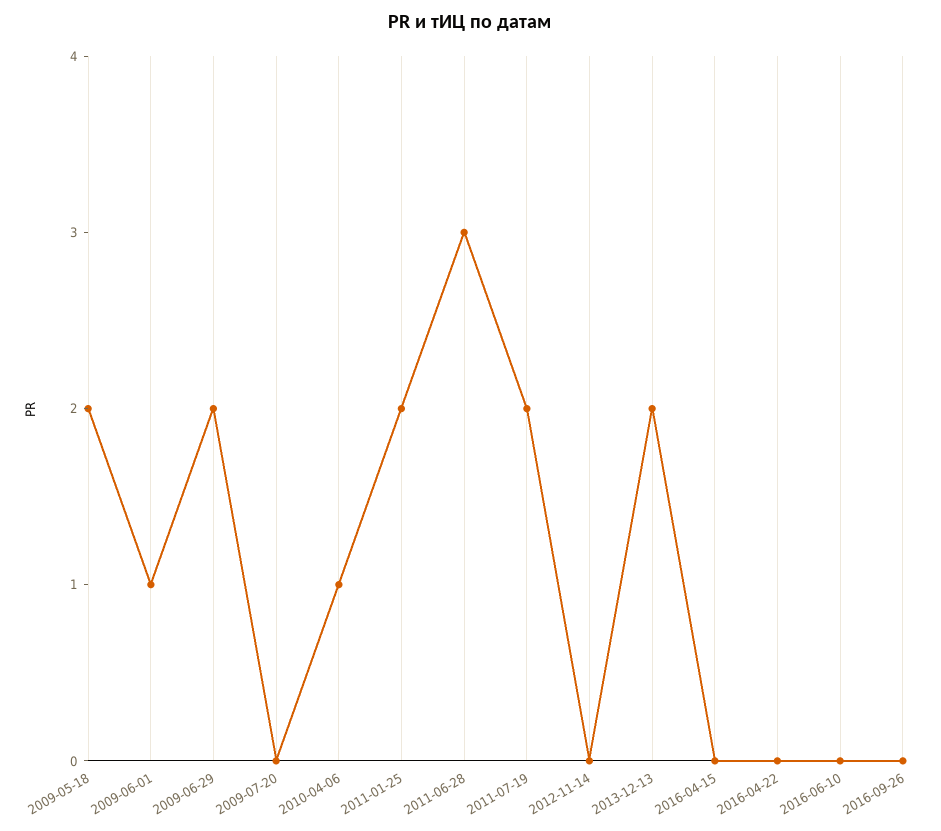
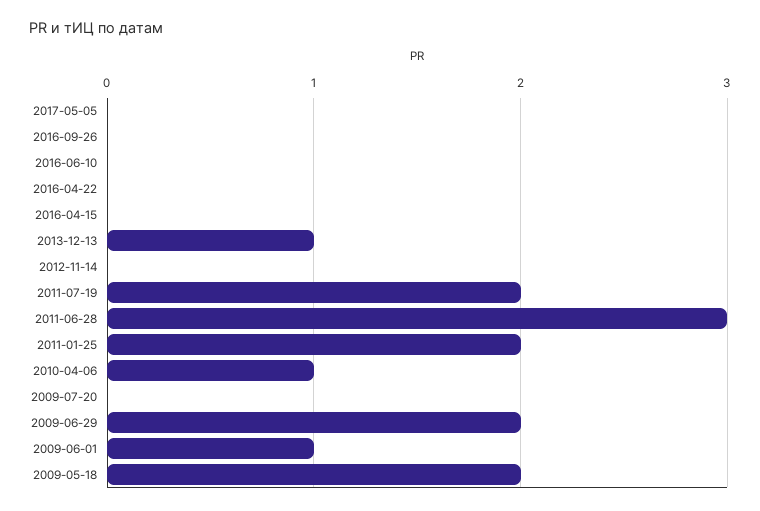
2013-12-13: 2 -> 1
2017-05-05: none -> 0

